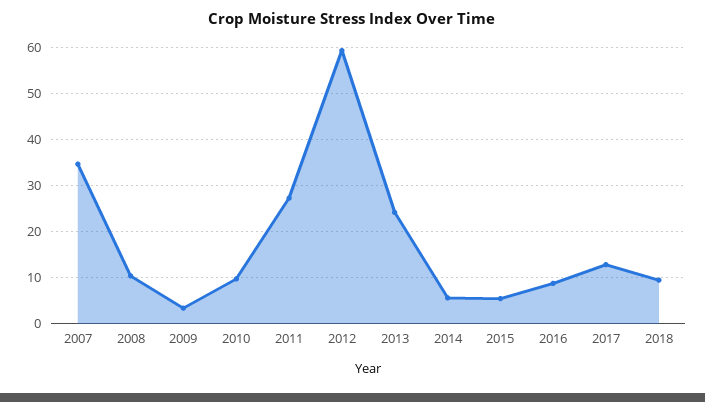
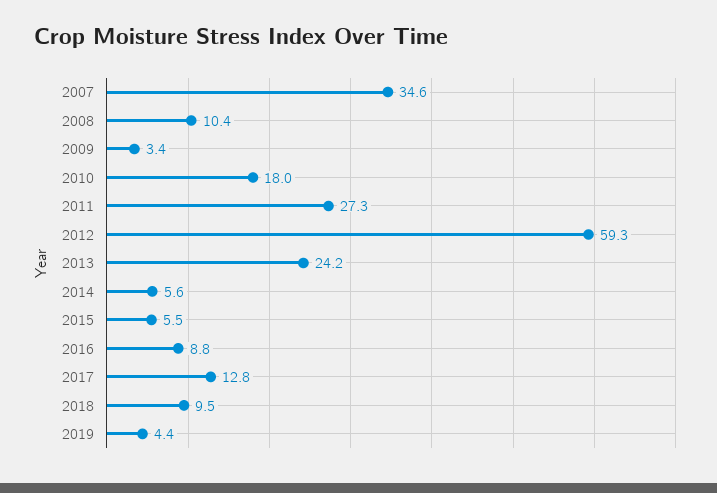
2010: 10 -> 18
2019: none -> 4.4

